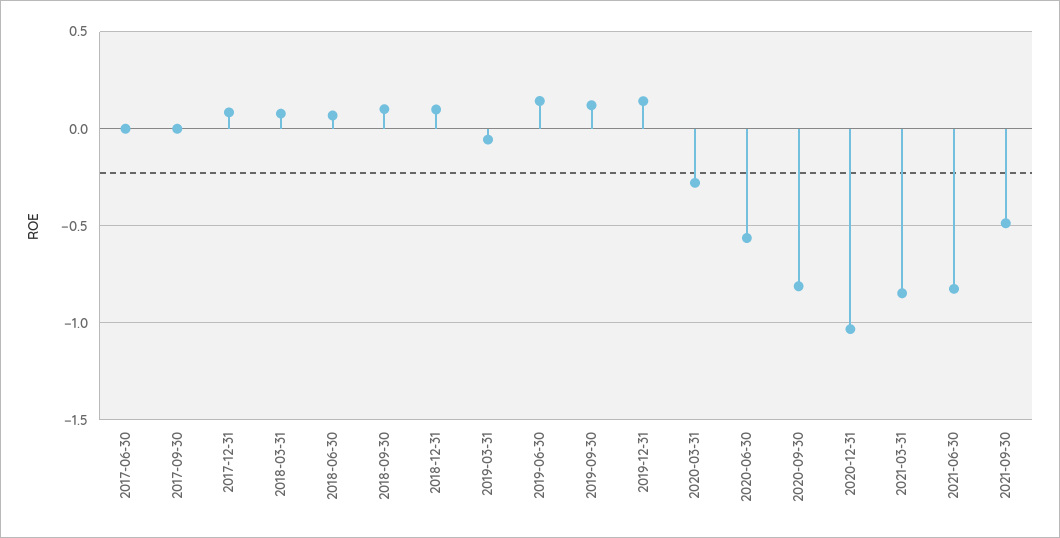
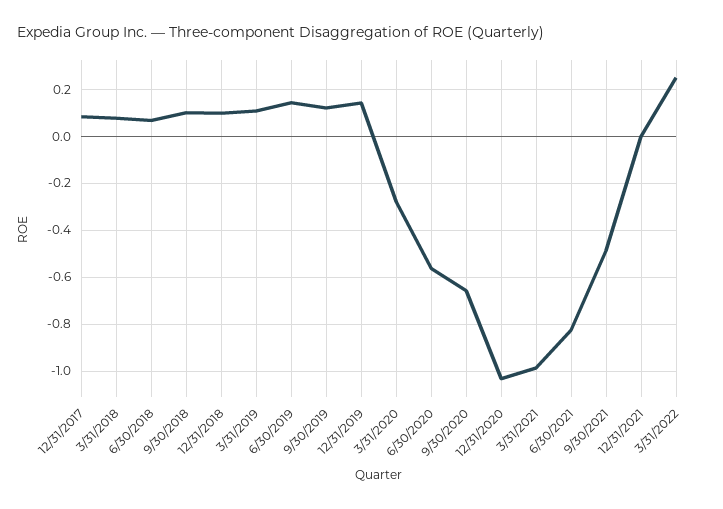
2017-06-30: 0 -> none
2017-09-30: 0 -> none
2019-03-31: -0.05 -> 0.1
2020-09-30: -0.8 -> -0.65
2021-03-31: -0.85 -> -1
12/31/2021: none -> 0
3/31/2022: none -> 0.25

